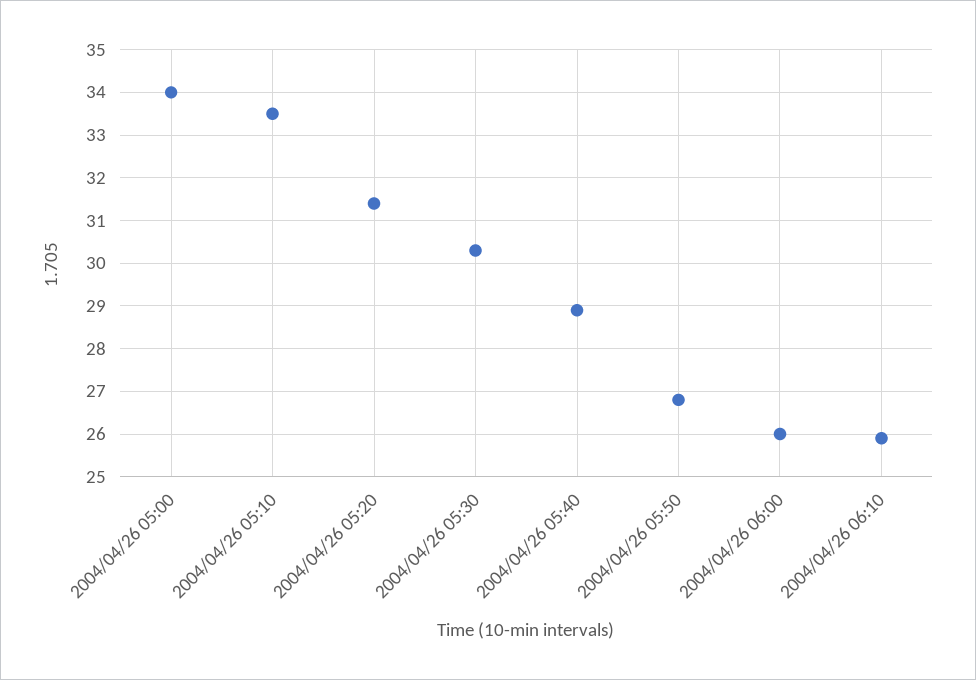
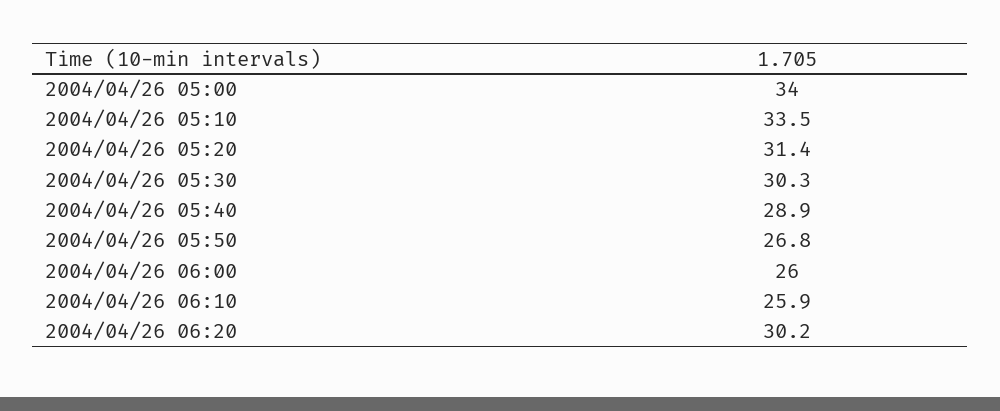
2004/04/26 06:20: none -> 30.2

